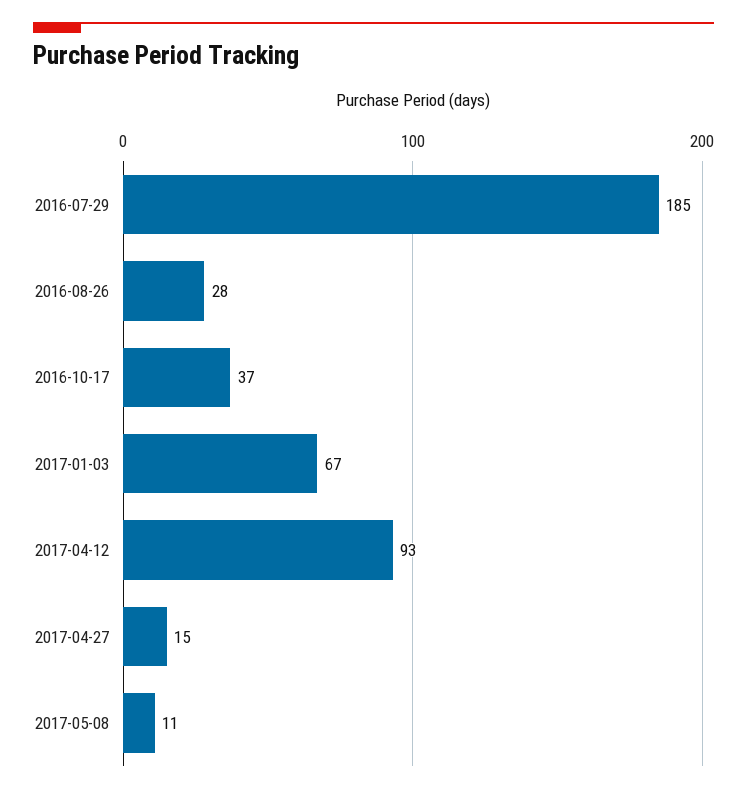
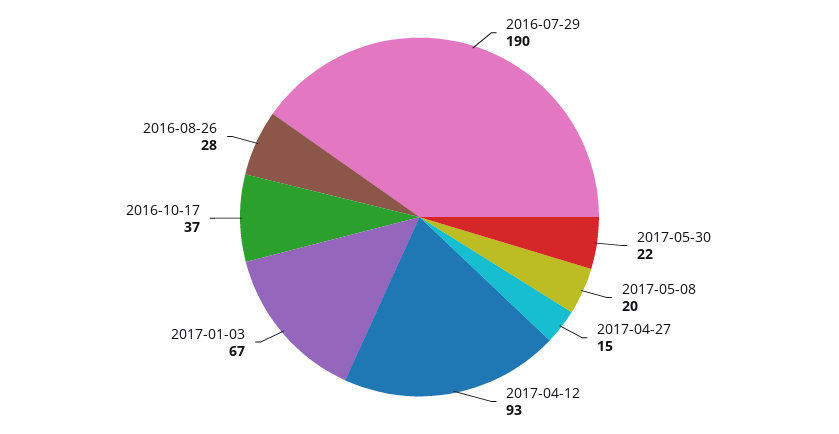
2016-07-29: 185 -> 190
2017-05-08: 11 -> 20
2017-05-30: none -> 22

